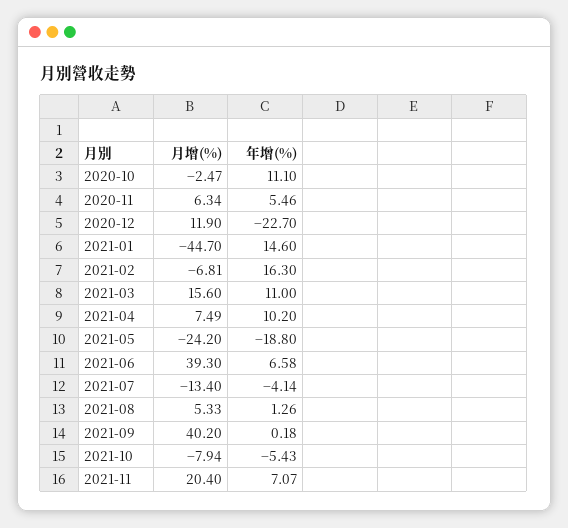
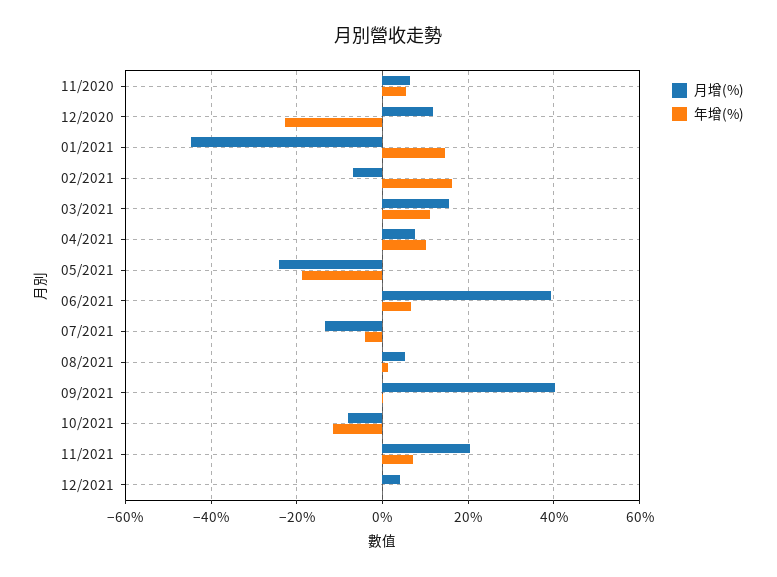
月增(%), 2020-10: -2.47 -> none
年增(%), 2020-10: 11.1 -> none
年增(%), 2021-10: -5.43 -> -12
月增(%), 12/2021: none -> 4
年增(%), 12/2021: none -> 0

